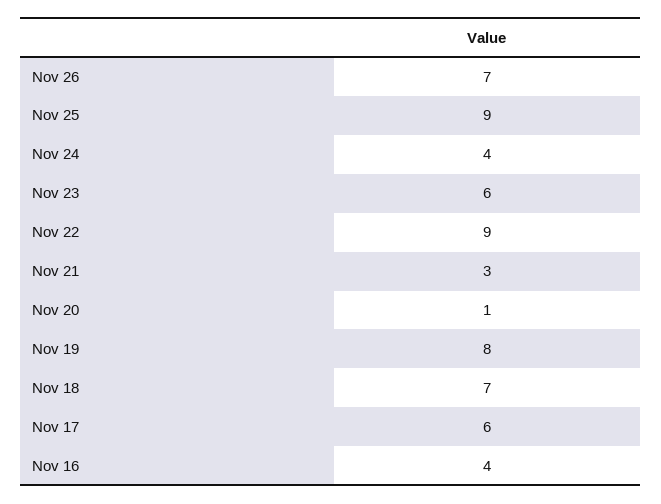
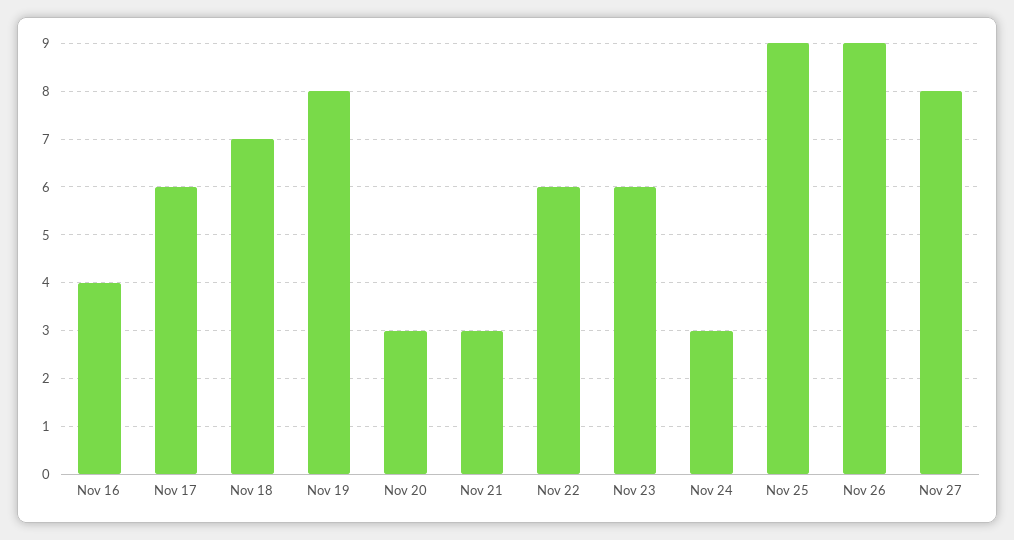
Nov 26: 7 -> 9
Nov 24: 4 -> 3
Nov 22: 9 -> 6
Nov 20: 1 -> 3
Nov 27: none -> 8

